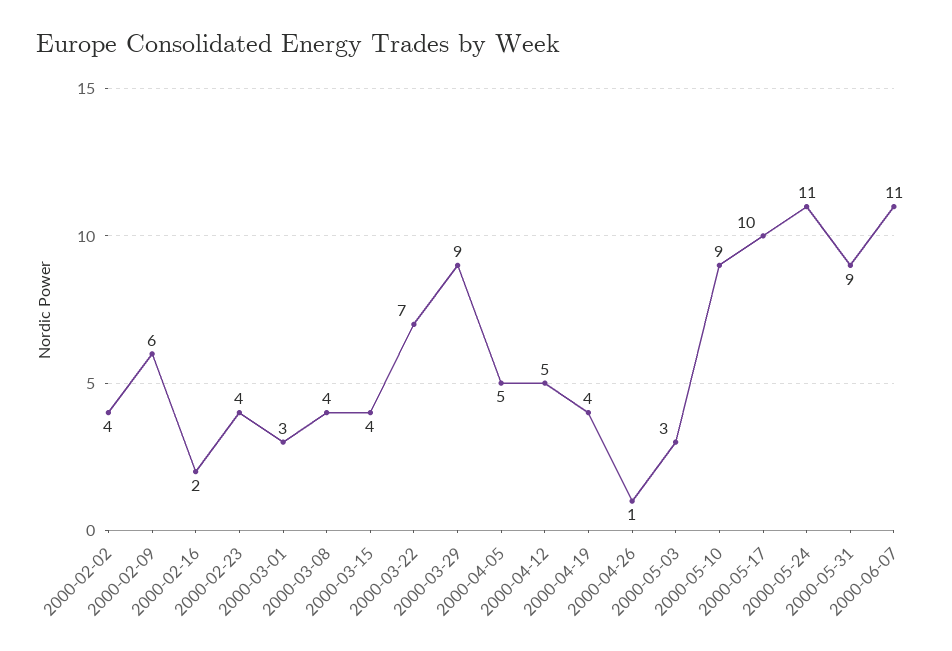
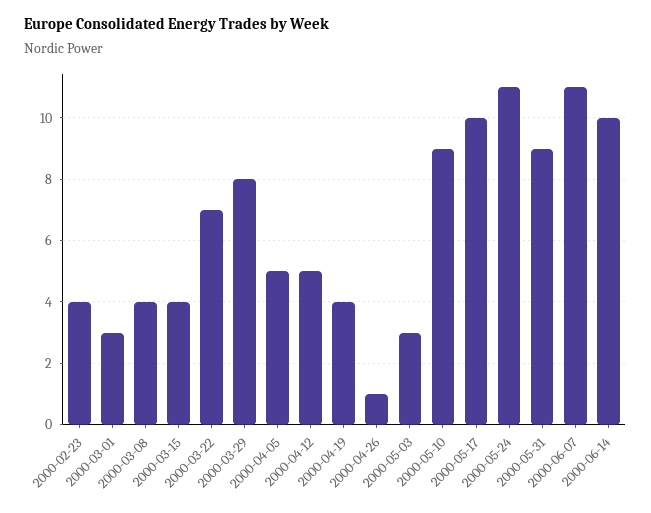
2000-02-02: 4 -> none
2000-02-09: 6 -> none
2000-02-16: 2 -> none
2000-03-29: 9 -> 8
2000-06-14: none -> 10

